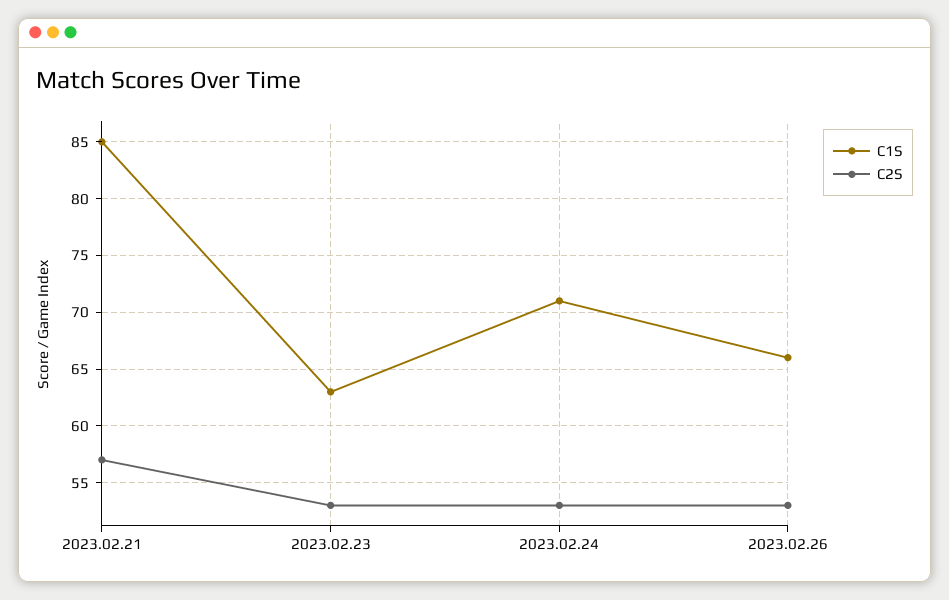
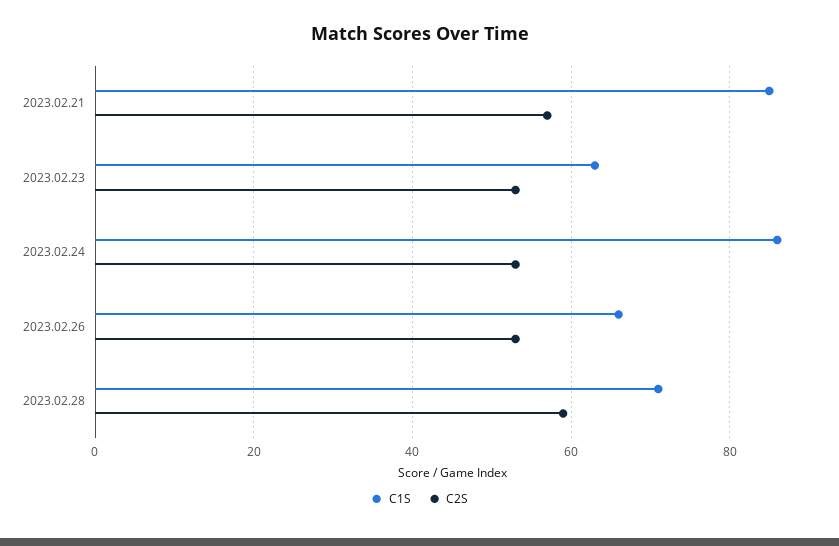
C1S, 2023.02.24: 71 -> 85
C1S, 2023.02.28: none -> 70
C2S, 2023.02.28: none -> 60

